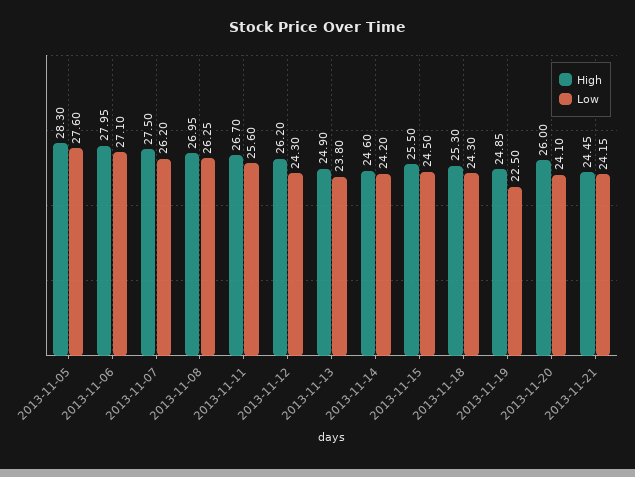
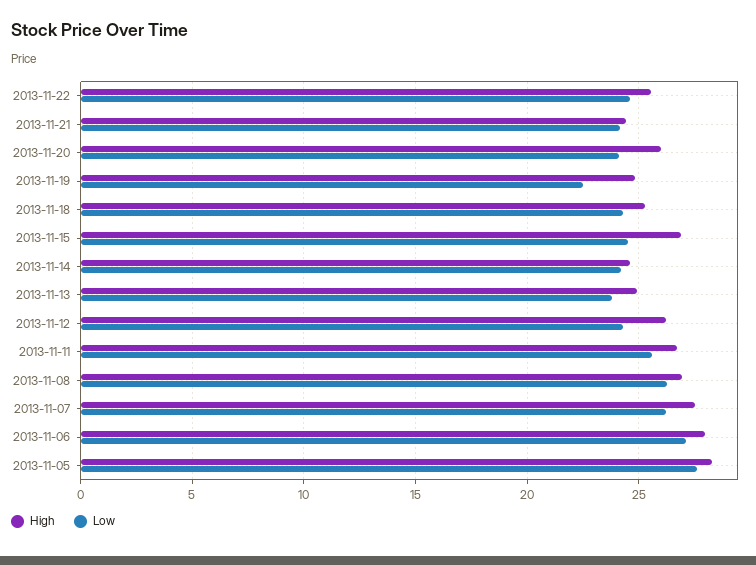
High, 2013-11-15: 25.5 -> 27
High, 2013-11-22: none -> 25.5
Low, 2013-11-22: none -> 24.5

